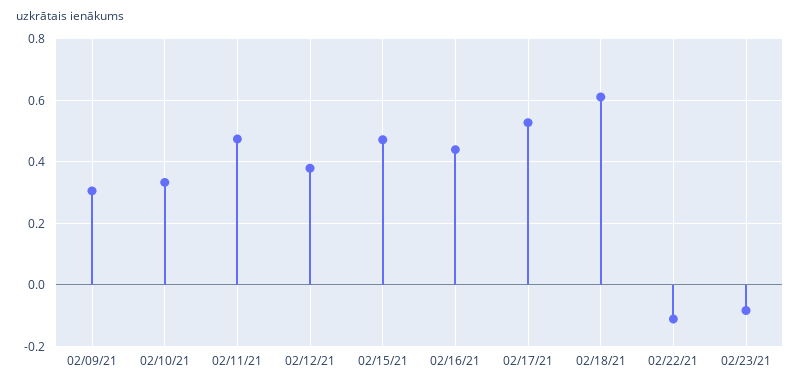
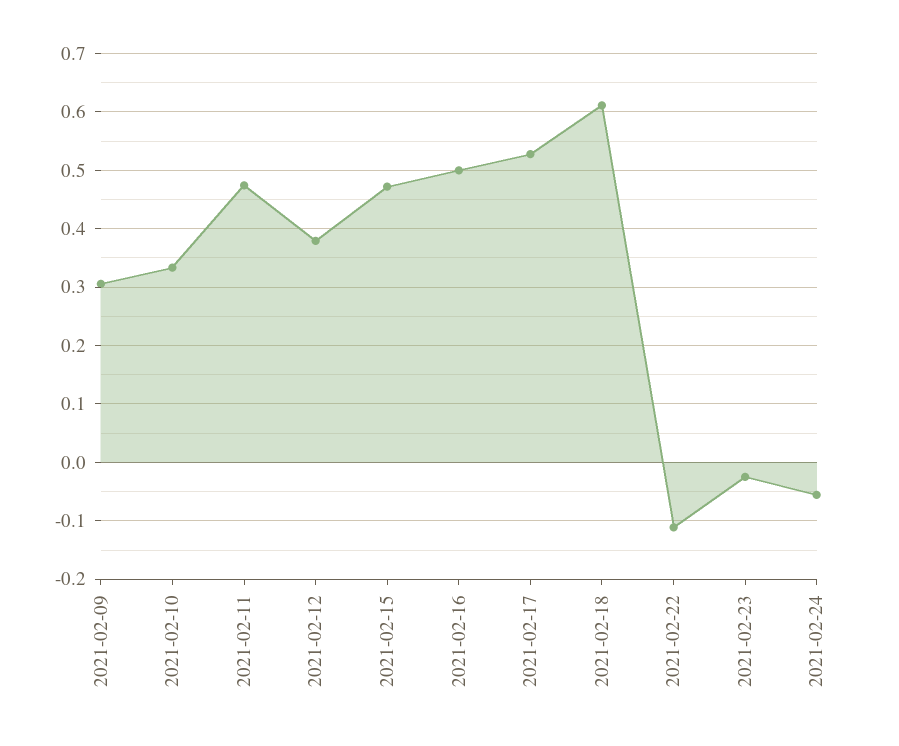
02/16/21: 0.44 -> 0.5
02/23/21: -0.08 -> -0.02
2021-02-24: none -> -0.06

